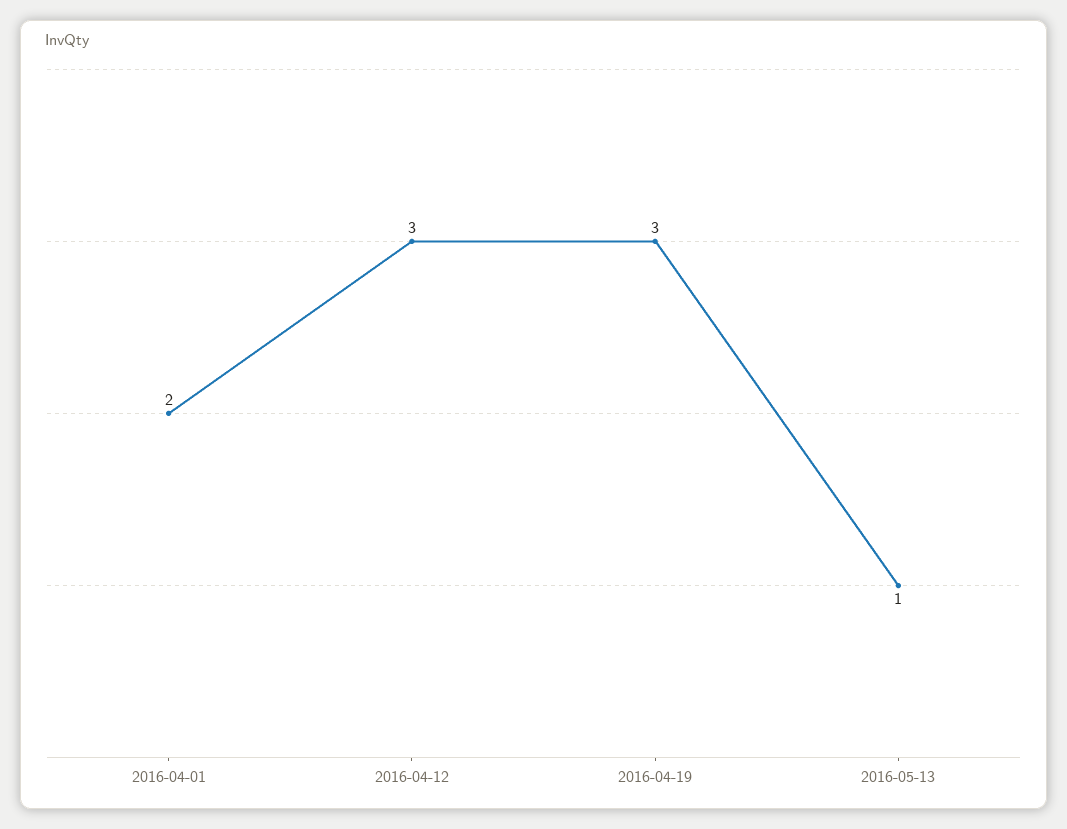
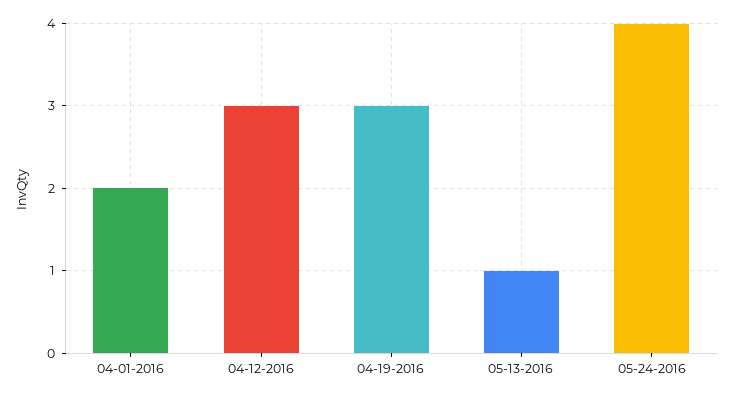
05-24-2016: none -> 4

